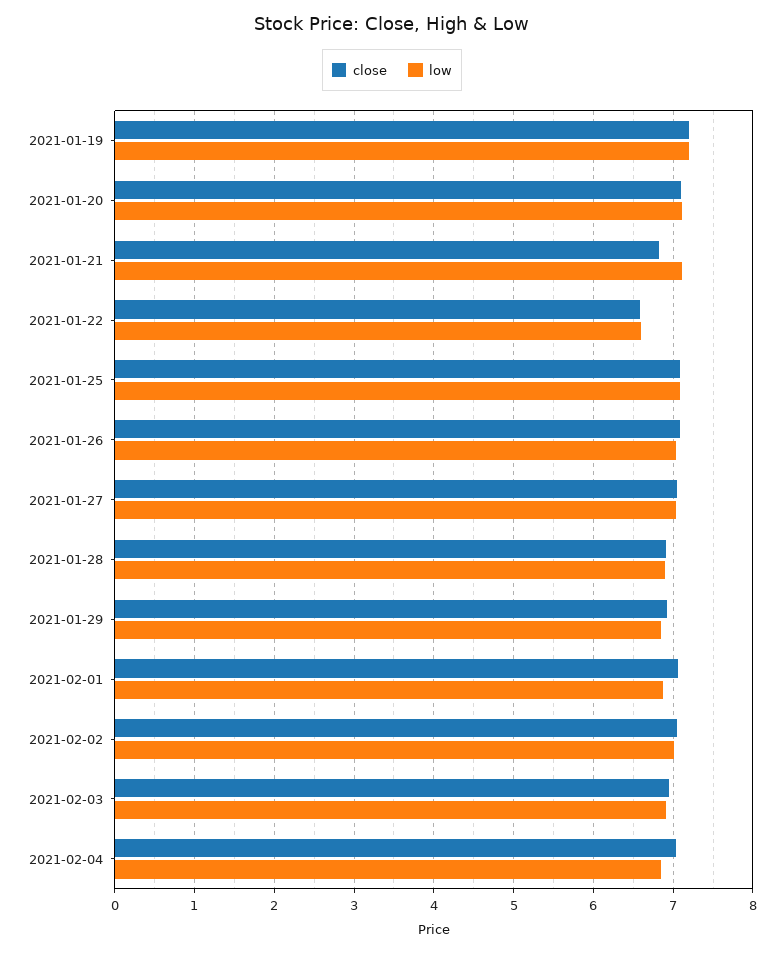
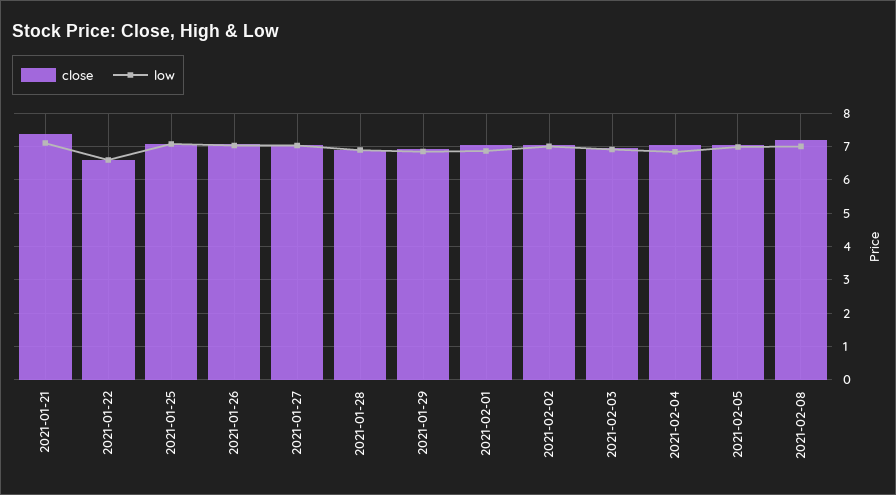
close, 2021-01-19: 7.2 -> none
low, 2021-01-19: 7.2 -> none
close, 2021-01-20: 7.1 -> none
low, 2021-01-20: 7.1 -> none
close, 2021-01-21: 6.8 -> 7.4
close, 2021-02-05: none -> 7
low, 2021-02-05: none -> 7
close, 2021-02-08: none -> 7.2
low, 2021-02-08: none -> 7

